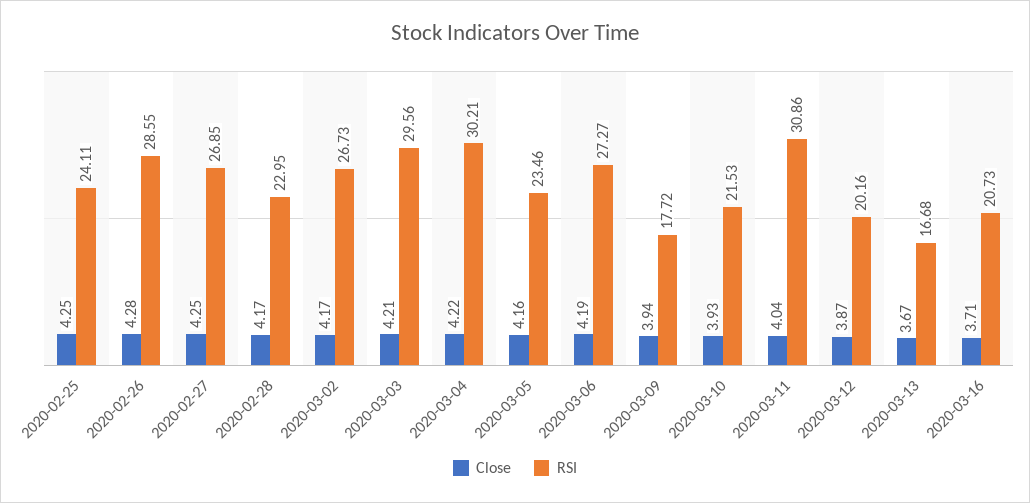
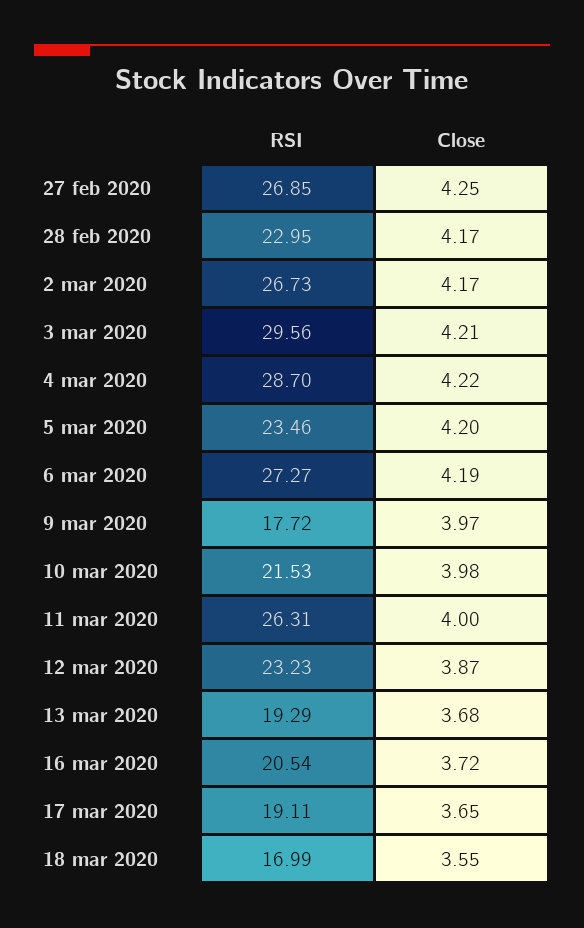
Close, 2020-02-25: 4.25 -> none
RSI, 2020-02-25: 24.11 -> none
Close, 2020-02-26: 4.28 -> none
RSI, 2020-02-26: 28.55 -> none
RSI, 2020-03-04: 30.21 -> 28.7
Close, 2020-03-05: 4.16 -> 4.2
Close, 2020-03-09: 3.94 -> 3.97
Close, 2020-03-10: 3.93 -> 3.98
Close, 2020-03-11: 4.04 -> 4
RSI, 2020-03-11: 30.86 -> 26.31
RSI, 2020-03-12: 20.16 -> 23.23
Close, 2020-03-13: 3.67 -> 3.68
RSI, 2020-03-13: 16.68 -> 19.29
Close, 2020-03-16: 3.71 -> 3.72
RSI, 2020-03-16: 20.73 -> 20.54
RSI, 17 mar 2020: none -> 19.11
Close, 17 mar 2020: none -> 3.65
RSI, 18 mar 2020: none -> 16.99
Close, 18 mar 2020: none -> 3.55

